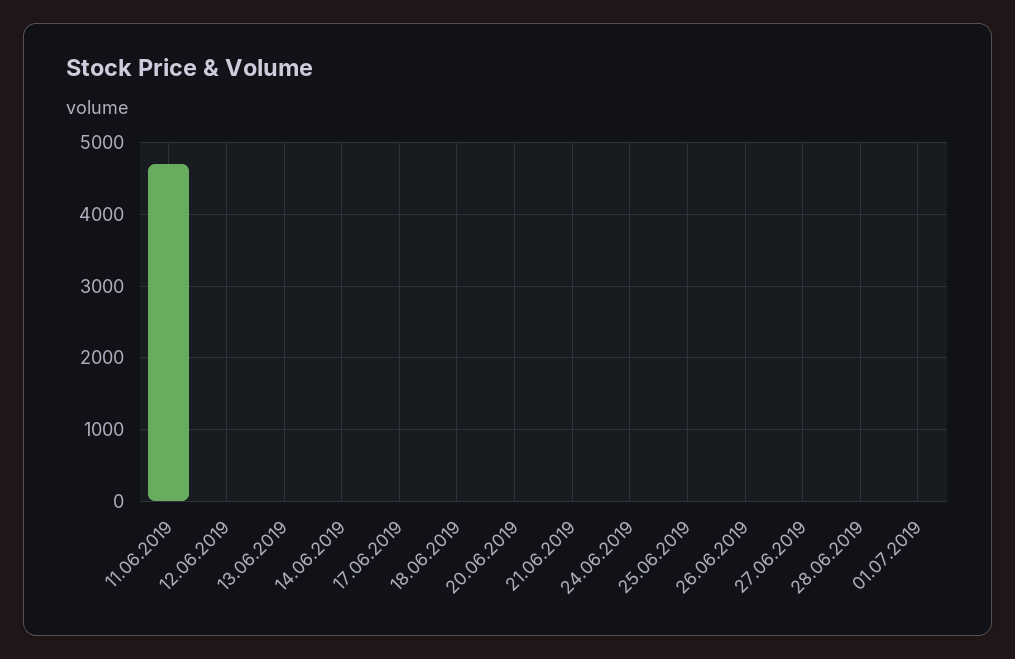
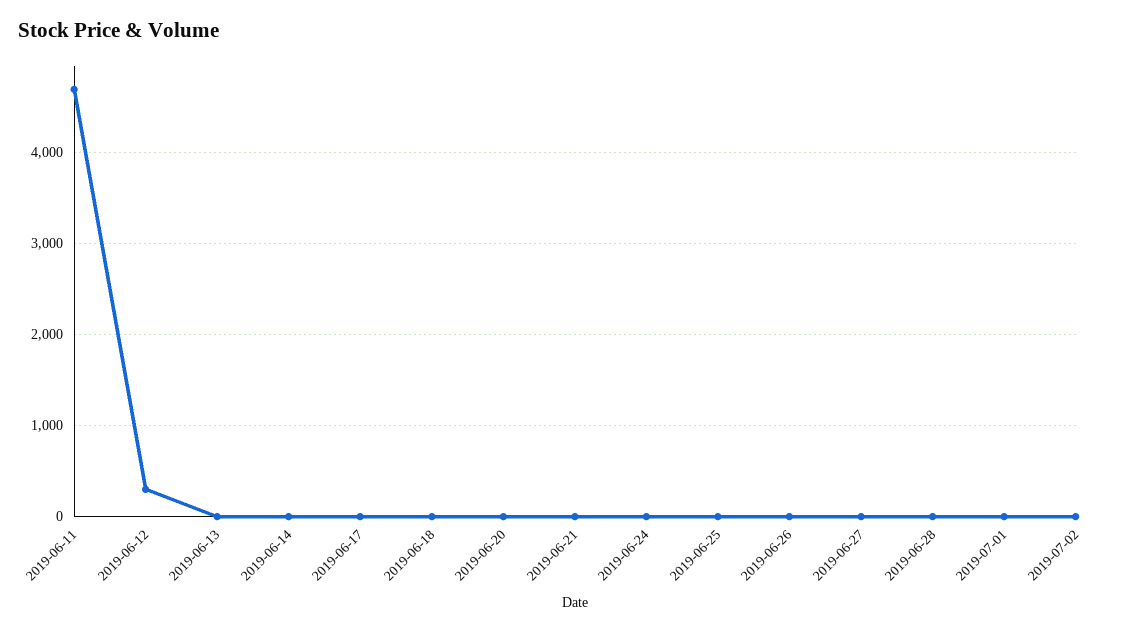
12.06.2019: 0 -> 300
2019-07-02: none -> 0

